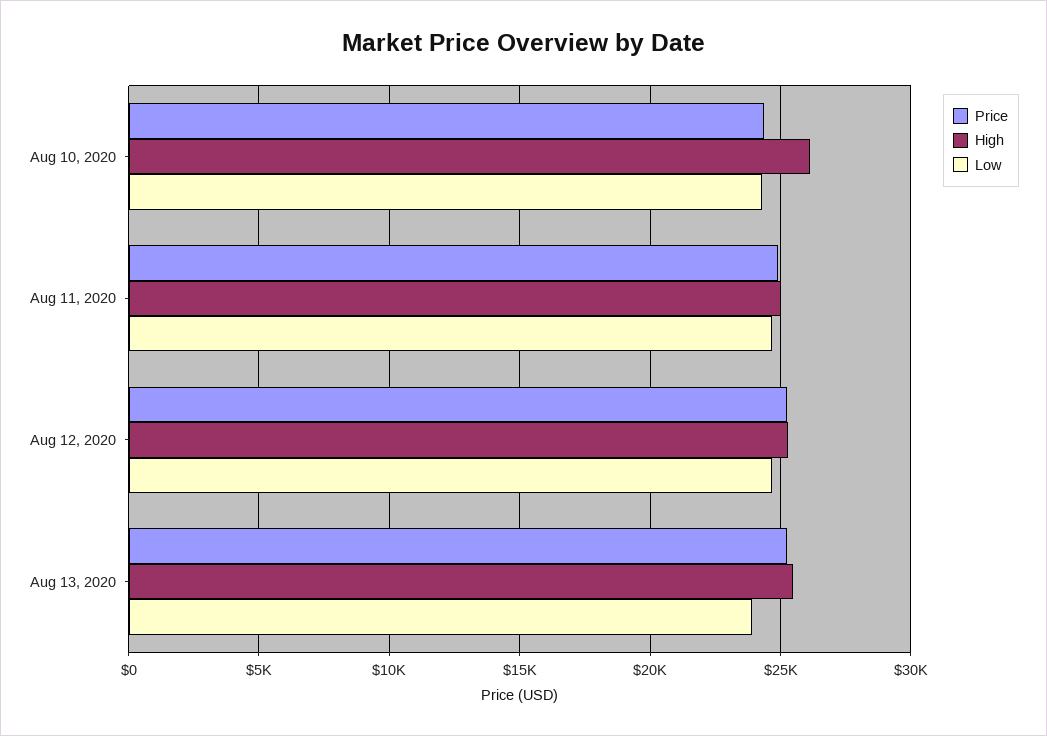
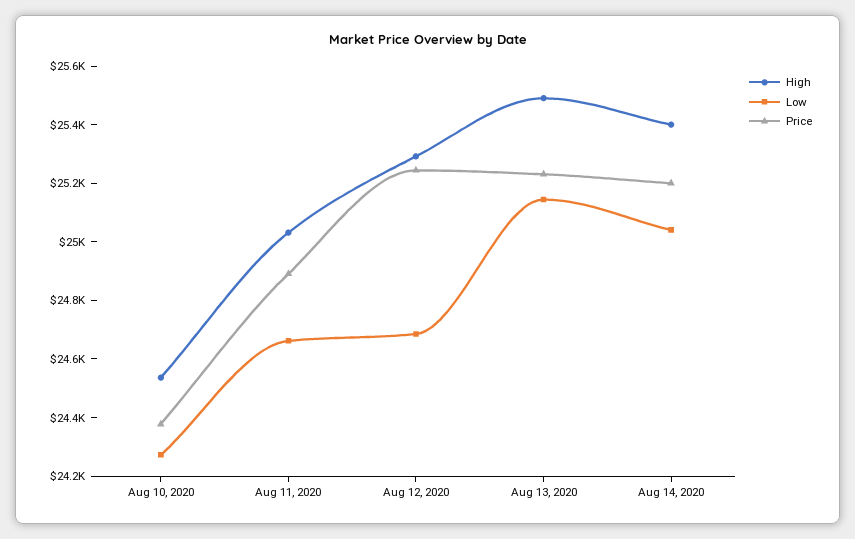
High, Aug 10, 2020: 26000 -> 24550
Low, Aug 13, 2020: 24000 -> 25150
High, Aug 14, 2020: none -> 25400
Low, Aug 14, 2020: none -> 25050
Price, Aug 14, 2020: none -> 25200

